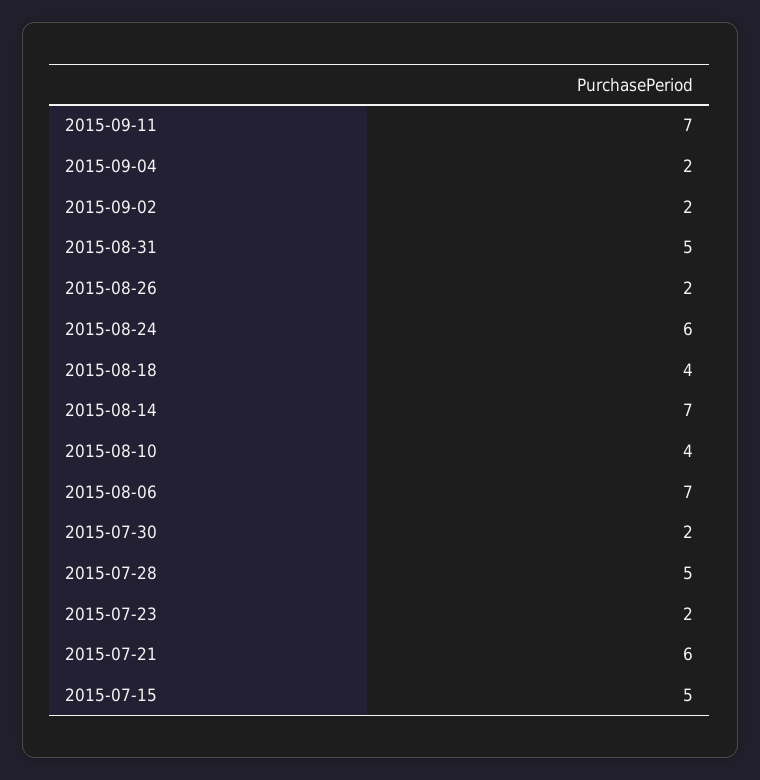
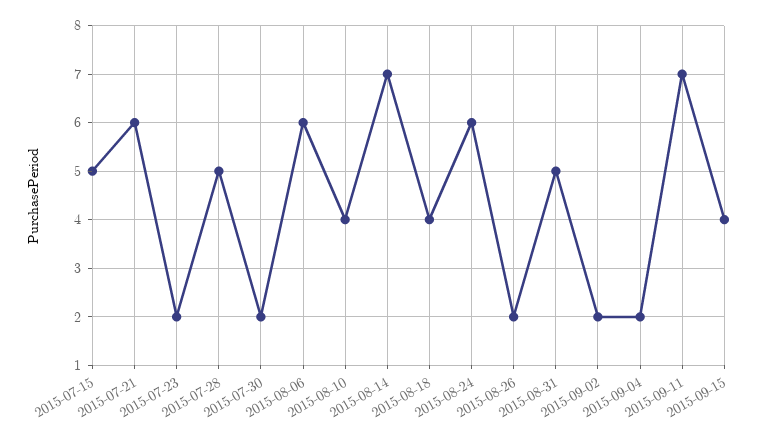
2015-08-06: 7 -> 6
2015-09-15: none -> 4

